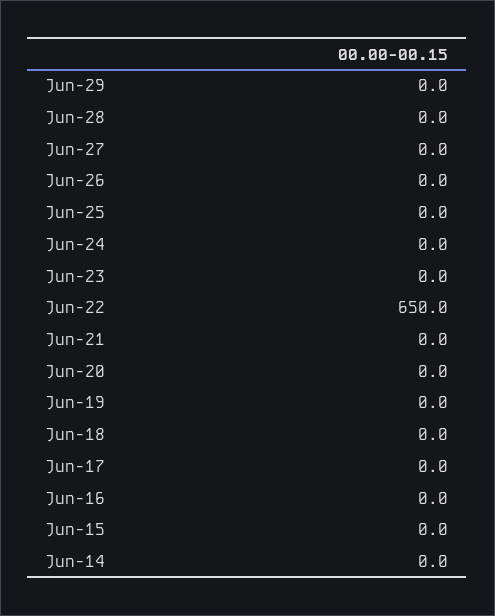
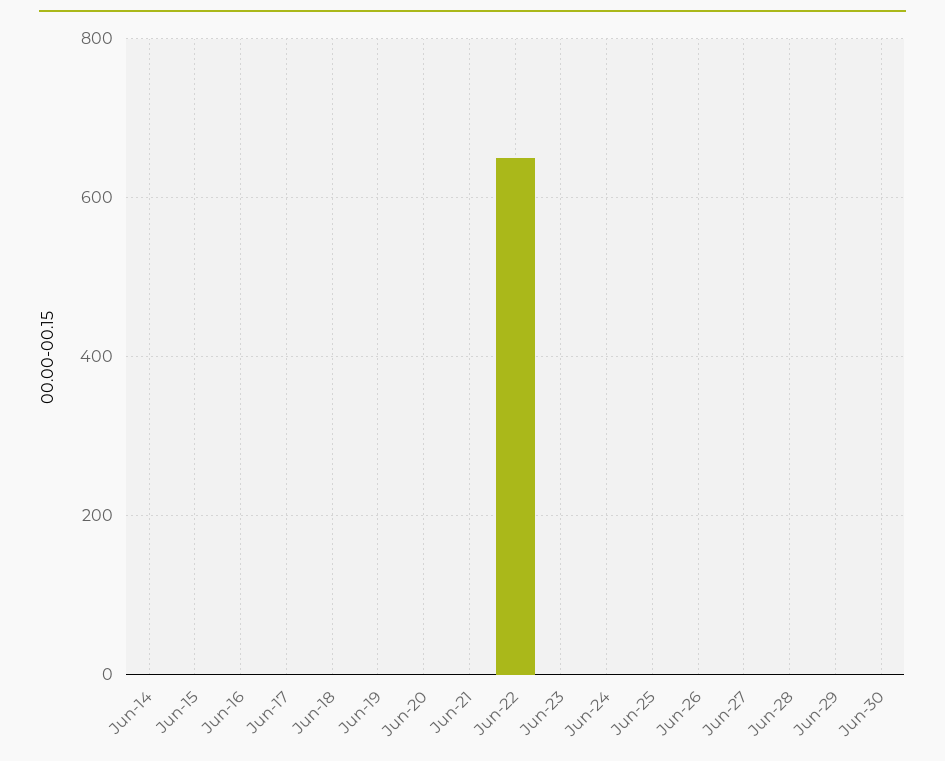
Jun-30: none -> 0

